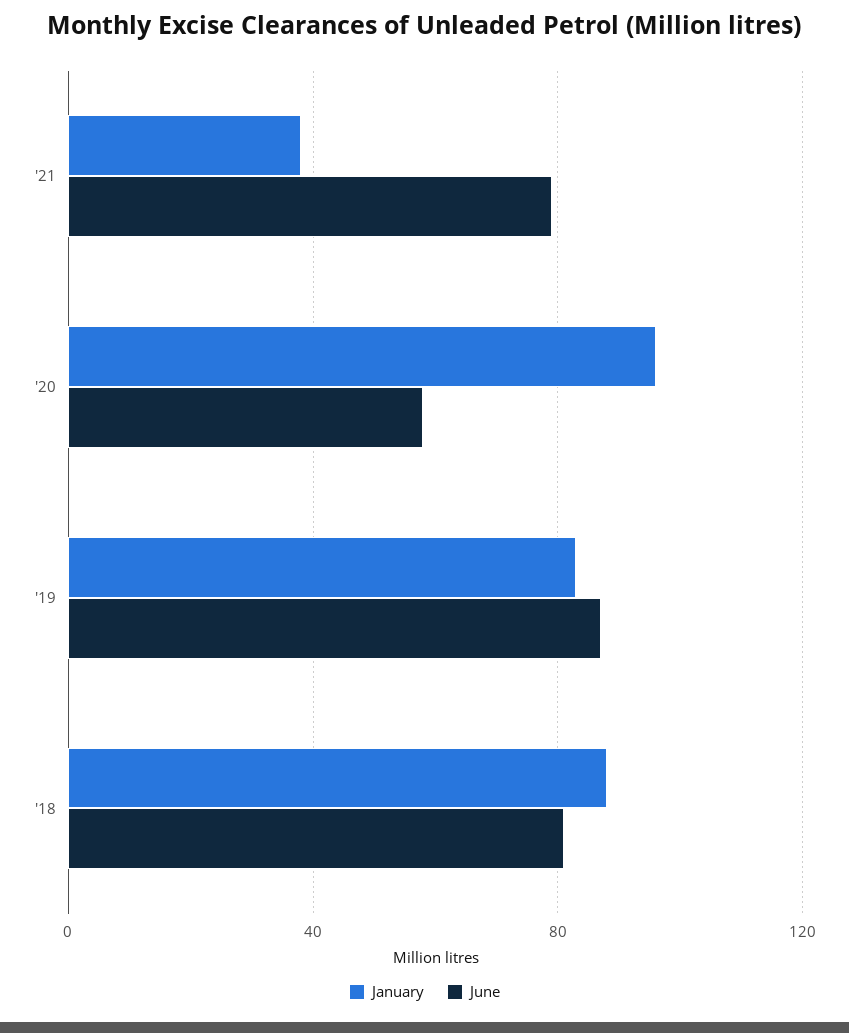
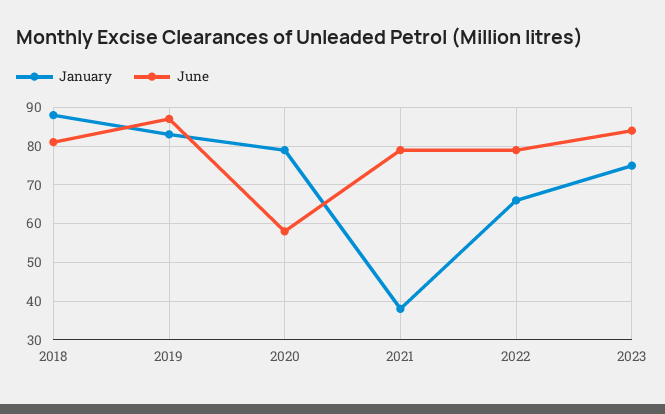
January, '20: 95 -> 80
January, 2022: none -> 65
June, 2022: none -> 80
January, 2023: none -> 75
June, 2023: none -> 85

